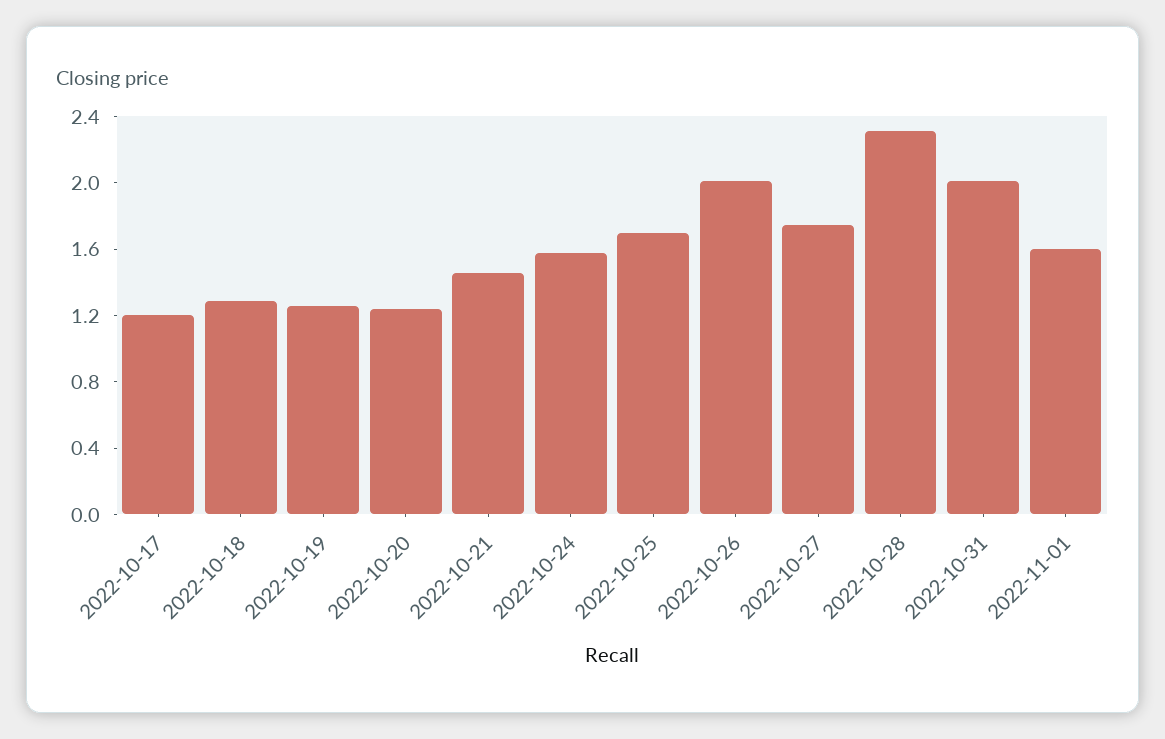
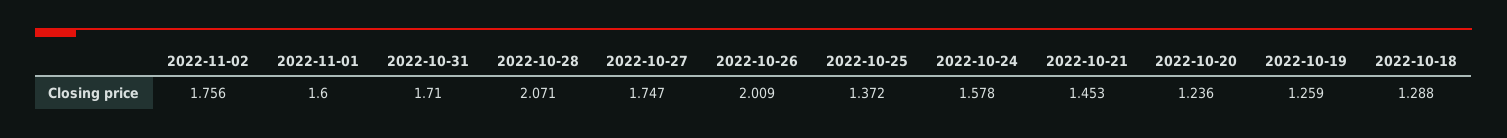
2022-10-17: 1.2 -> none
2022-10-25: 1.7 -> 1.372
2022-10-28: 2.3 -> 2.071
2022-10-31: 2 -> 1.71
2022-11-02: none -> 1.756

